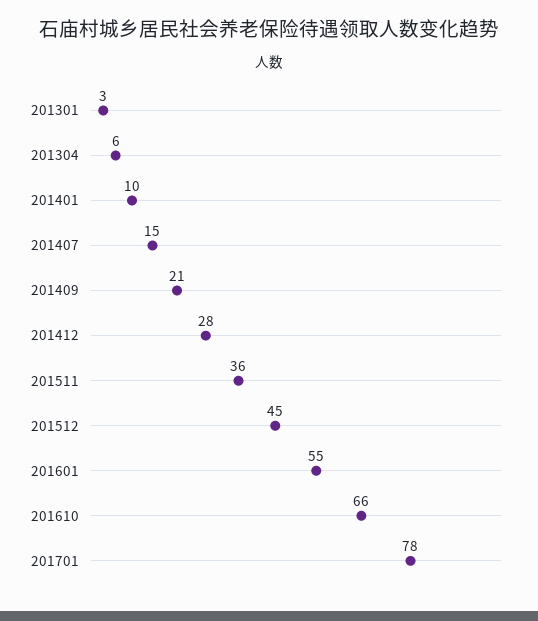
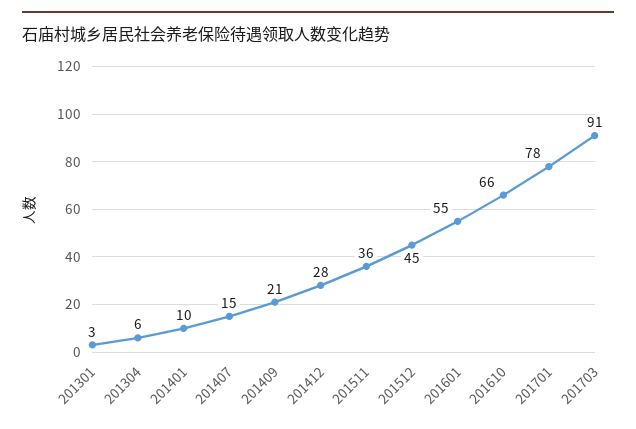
201703: none -> 91

